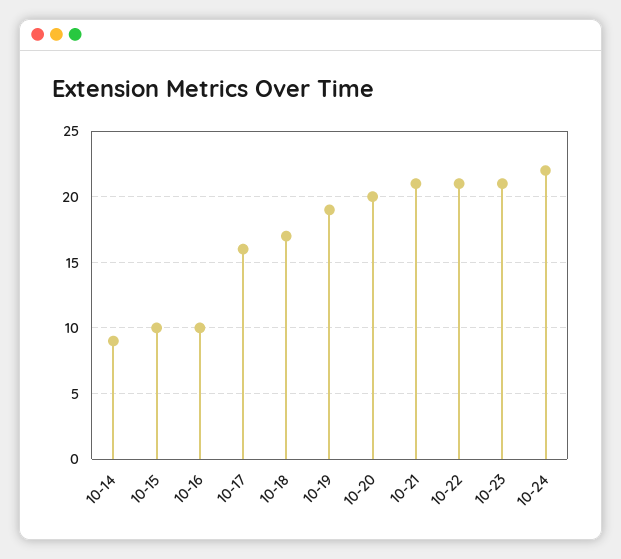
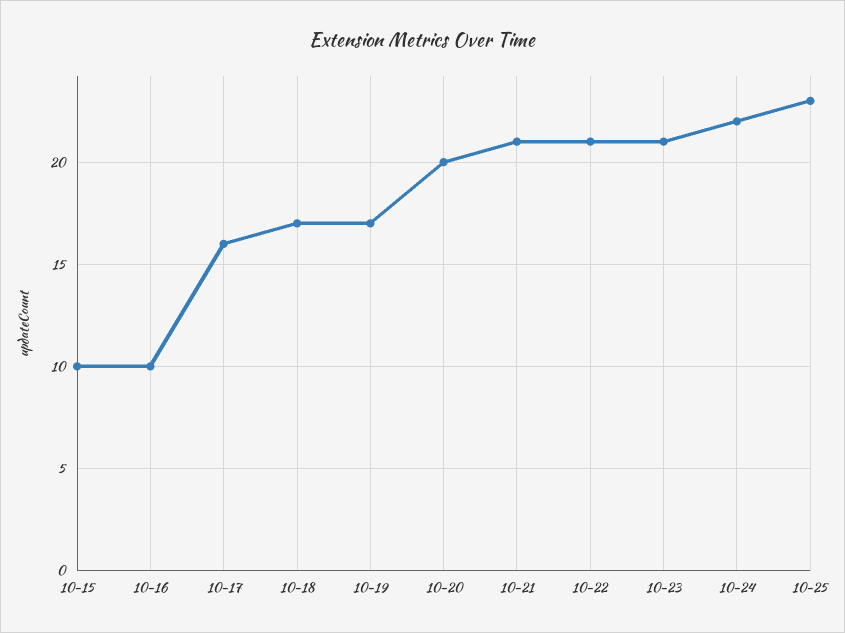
10-14: 9 -> none
10-19: 19 -> 17
10-25: none -> 23

